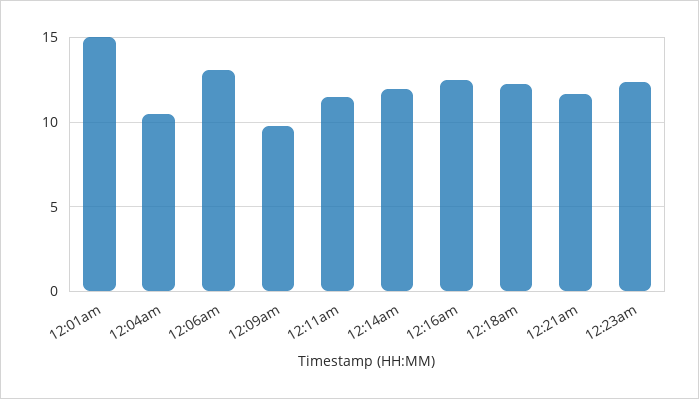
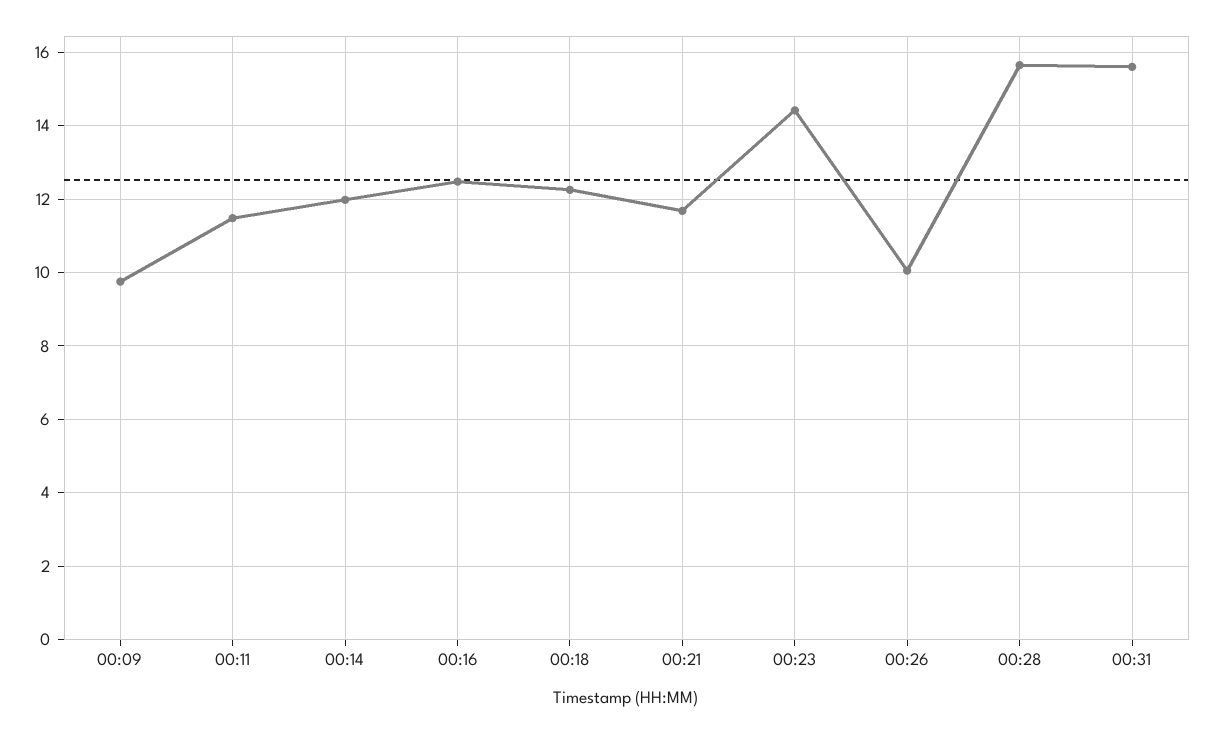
12:01am: 15 -> none
12:04am: 10.5 -> none
12:06am: 13 -> none
12:23am: 12.5 -> 14.4
00:26: none -> 10
00:28: none -> 15.6
00:31: none -> 15.6

